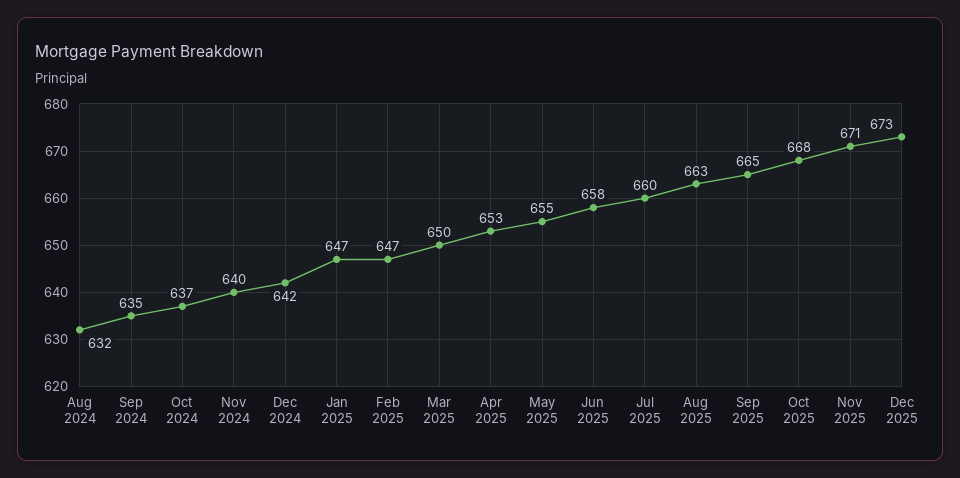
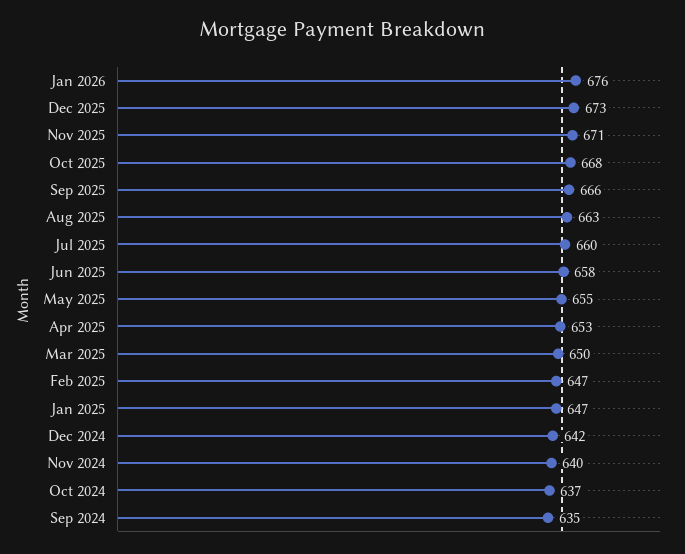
Aug 2024: 632 -> none
Sep 2025: 665 -> 666
Jan 2026: none -> 676

